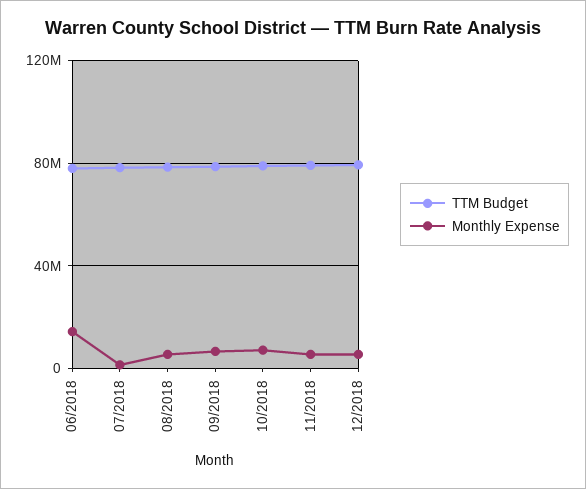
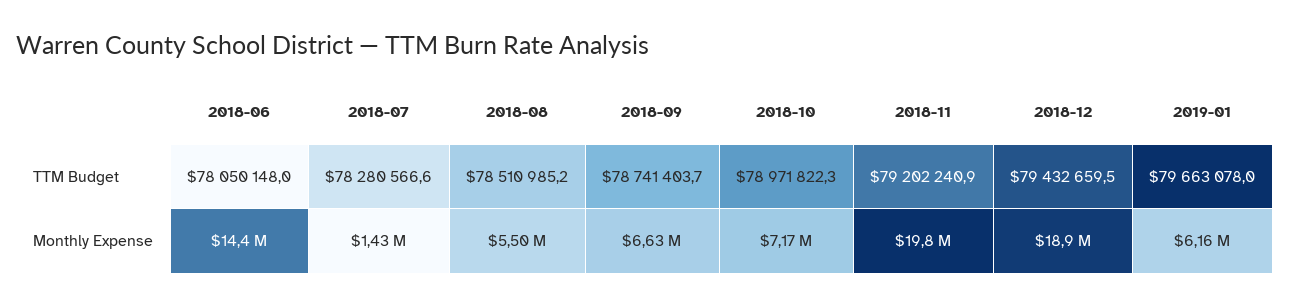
Monthly Expense, 11/2018: 5000000 -> 19800000
Monthly Expense, 12/2018: 5000000 -> 18900000
TTM Budget, 2019-01: none -> 79663078
Monthly Expense, 2019-01: none -> 6160000

